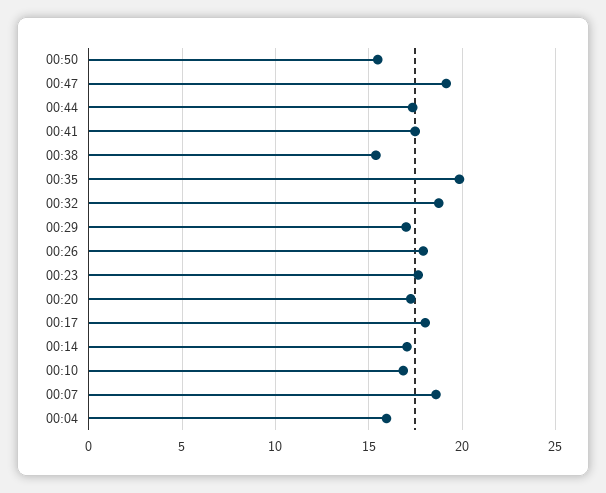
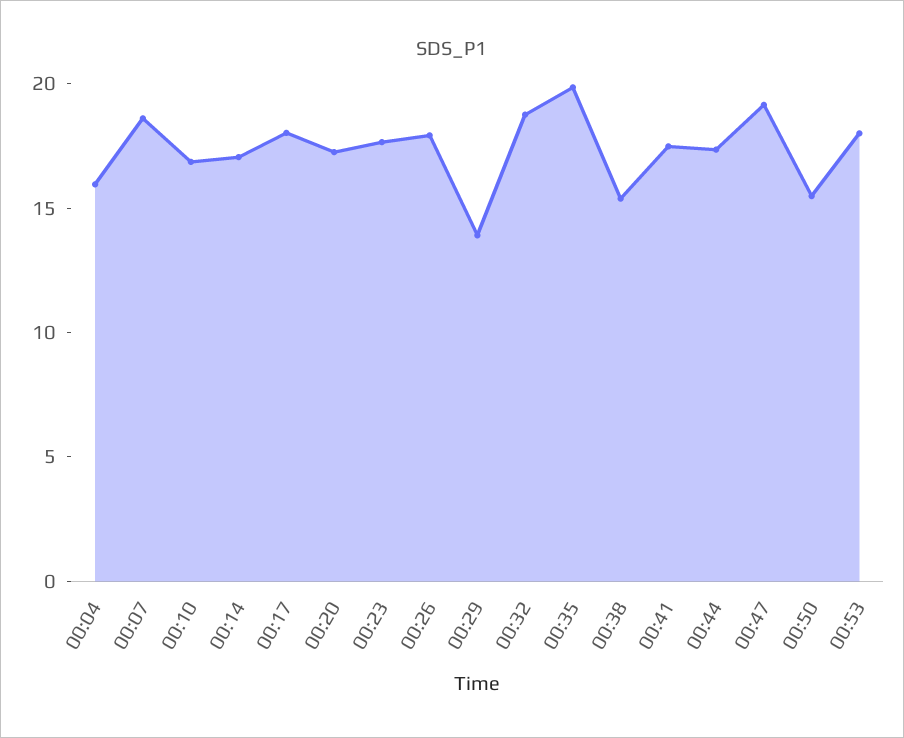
00:29: 17 -> 14
00:53: none -> 18

